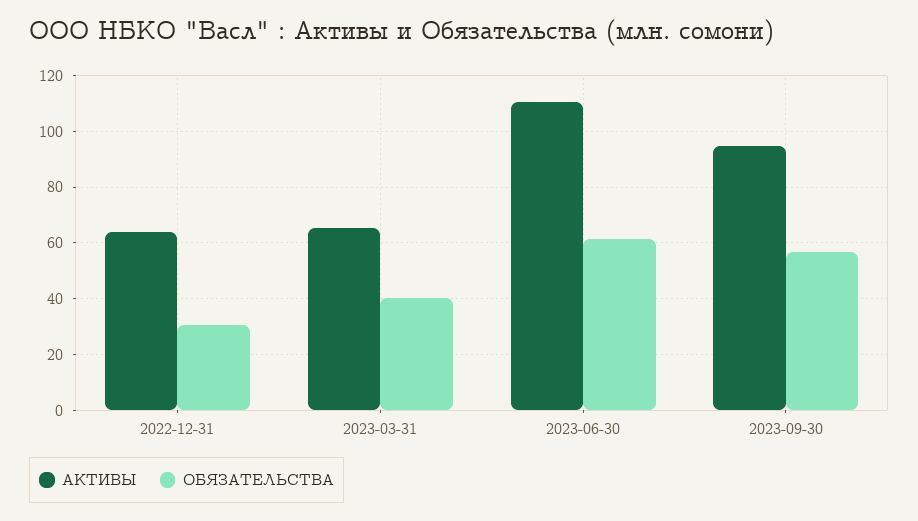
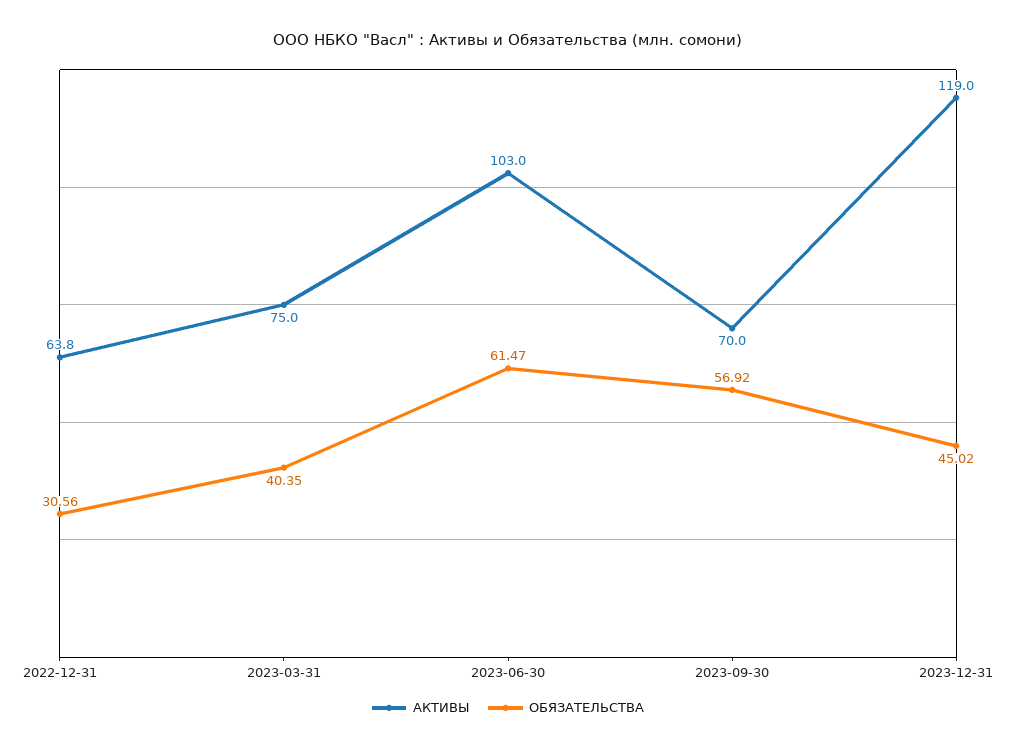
АКТИВЫ, 2023-03-31: 65 -> 75
АКТИВЫ, 2023-06-30: 110 -> 103
АКТИВЫ, 2023-09-30: 95 -> 70
АКТИВЫ, 2023-12-31: none -> 119
ОБЯЗАТЕЛЬСТВА, 2023-12-31: none -> 45.02

